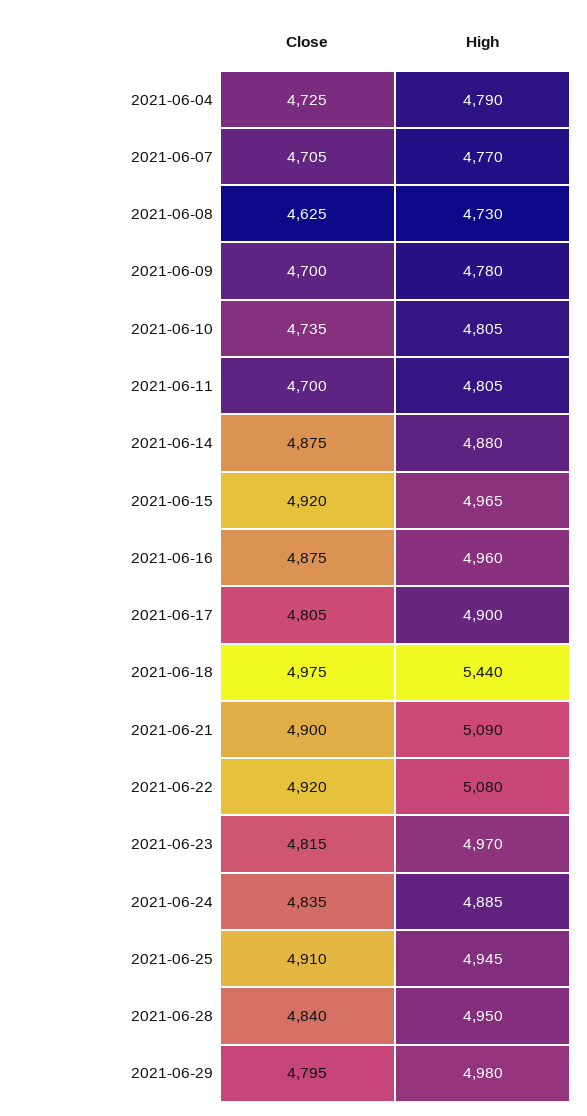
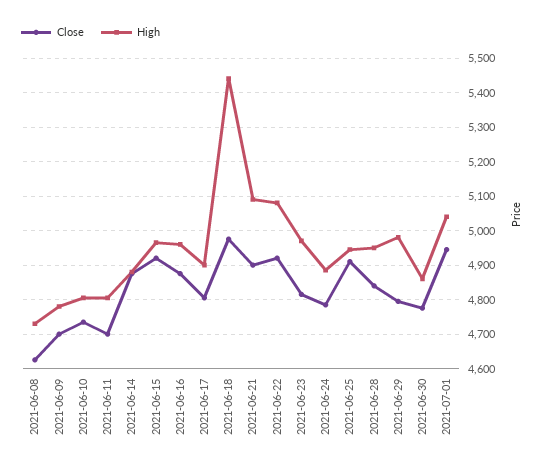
Close, 2021-06-04: 4725 -> none
High, 2021-06-04: 4790 -> none
Close, 2021-06-07: 4705 -> none
High, 2021-06-07: 4770 -> none
Close, 2021-06-24: 4835 -> 4780
Close, 2021-06-30: none -> 4780
High, 2021-06-30: none -> 4860
Close, 2021-07-01: none -> 4940
High, 2021-07-01: none -> 5040

